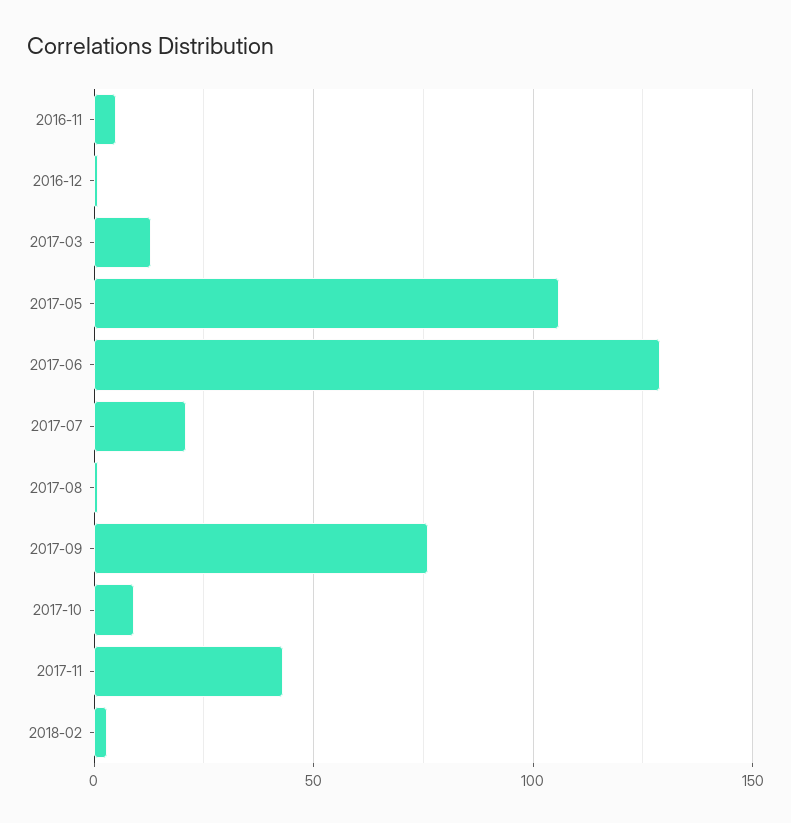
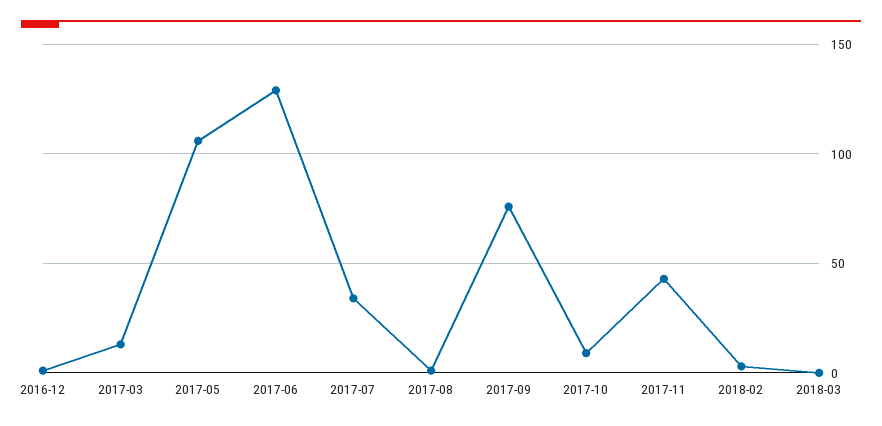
2016-11: 5 -> none
2017-07: 20 -> 35
2018-03: none -> 0

